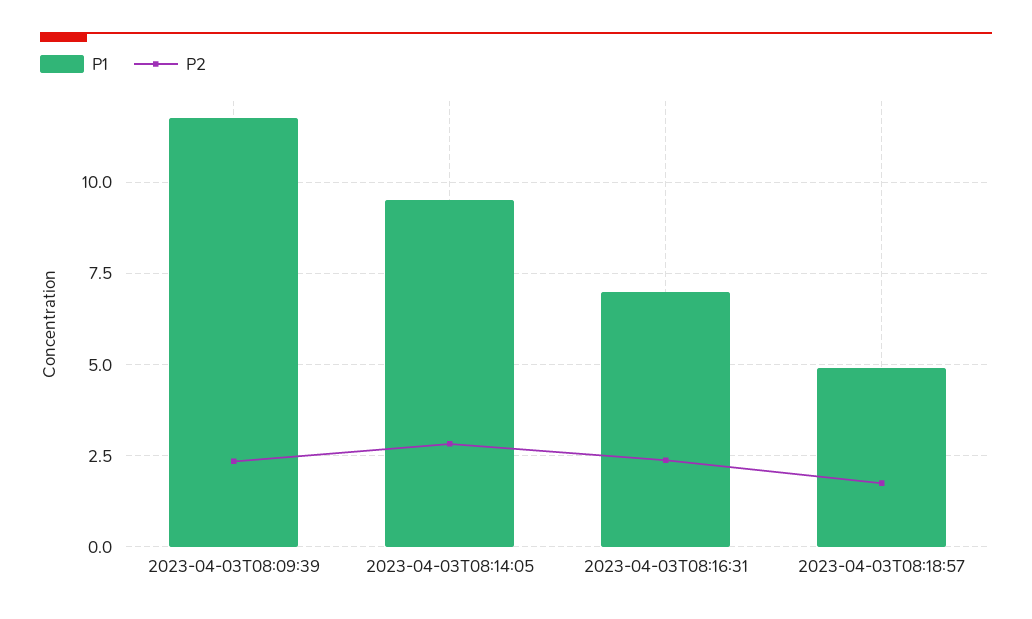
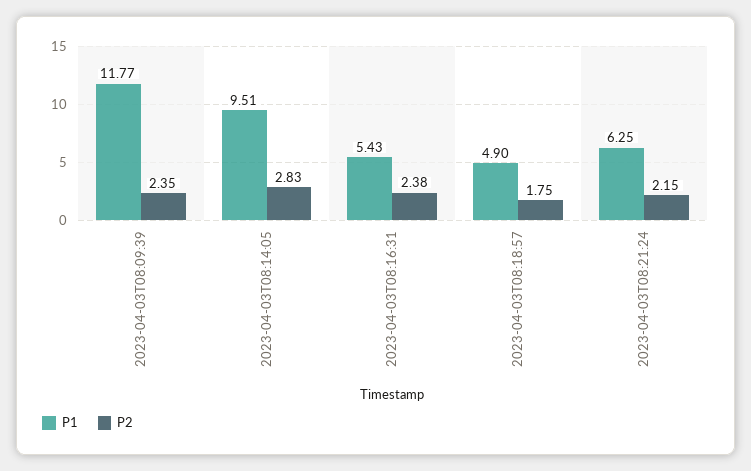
P1, 2023-04-03T08:16:31: 7 -> 5.43
P1, 2023-04-03T08:21:24: none -> 6.25
P2, 2023-04-03T08:21:24: none -> 2.15

